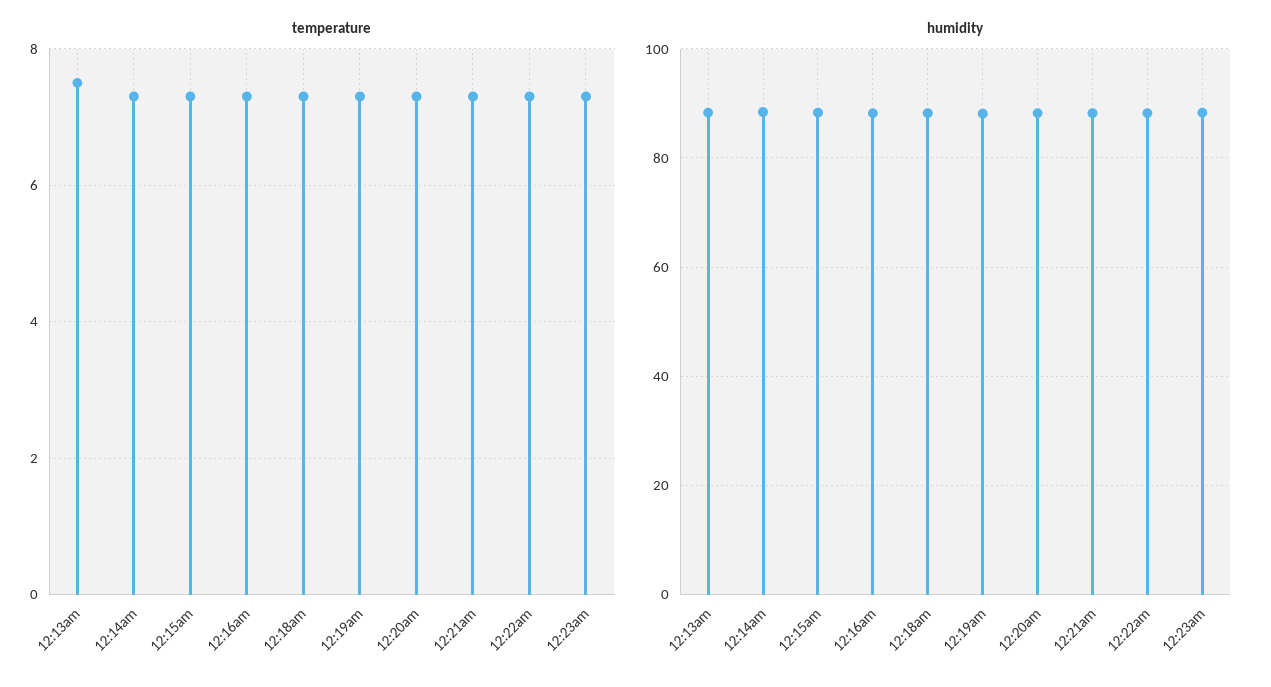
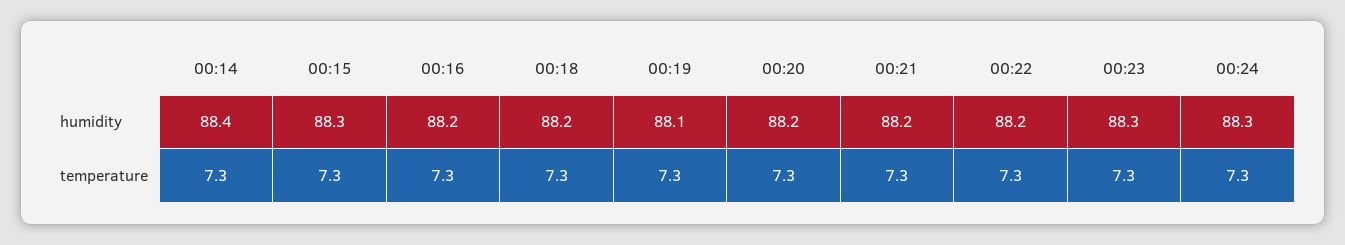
temperature, 12:13am: 7.5 -> none
humidity, 12:13am: 88 -> none
humidity, 00:24: none -> 88.3
temperature, 00:24: none -> 7.3

